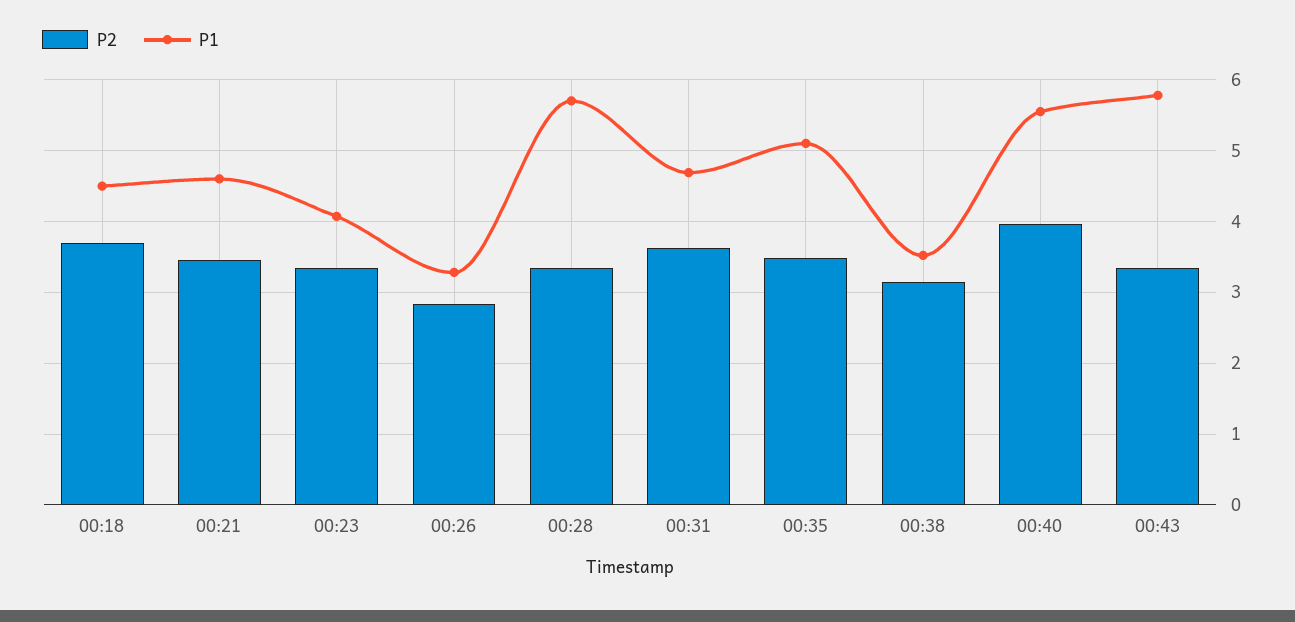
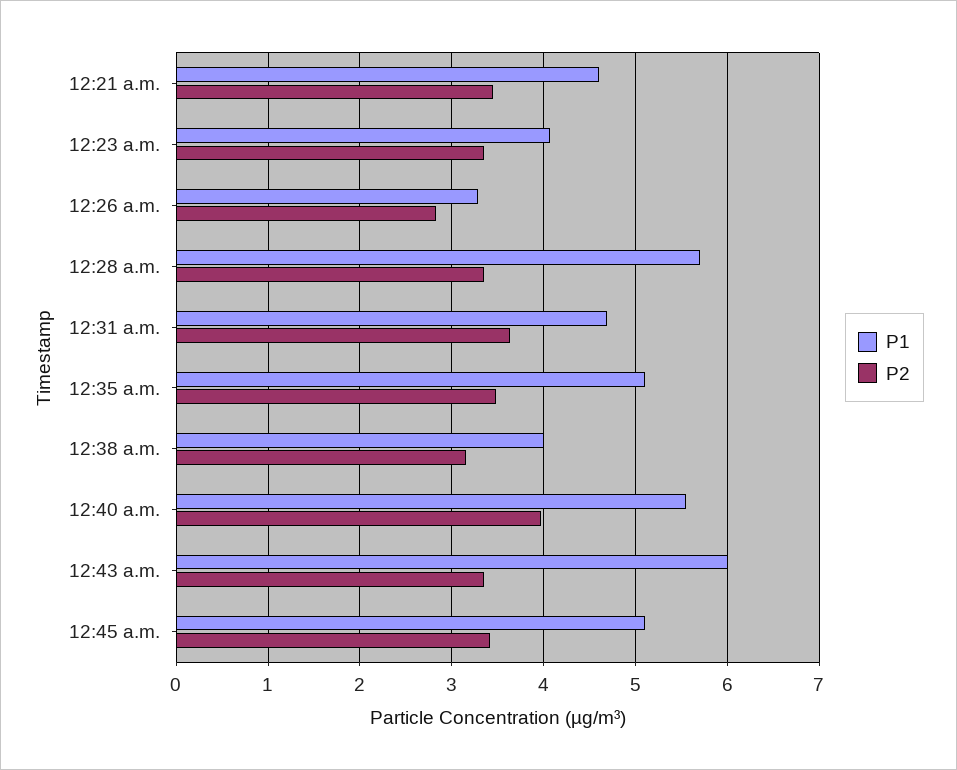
P2, 00:18: 3.7 -> none
P1, 00:18: 4.5 -> none
P1, 00:38: 3.5 -> 4
P1, 00:43: 5.8 -> 6
P1, 12:45 a.m.: none -> 5.1
P2, 12:45 a.m.: none -> 3.4

